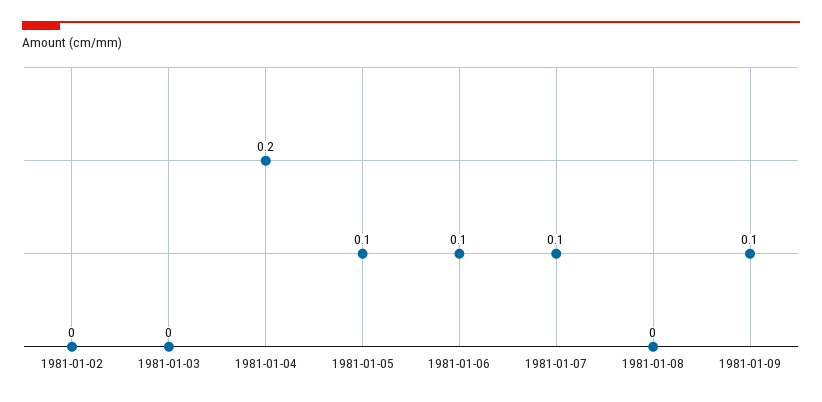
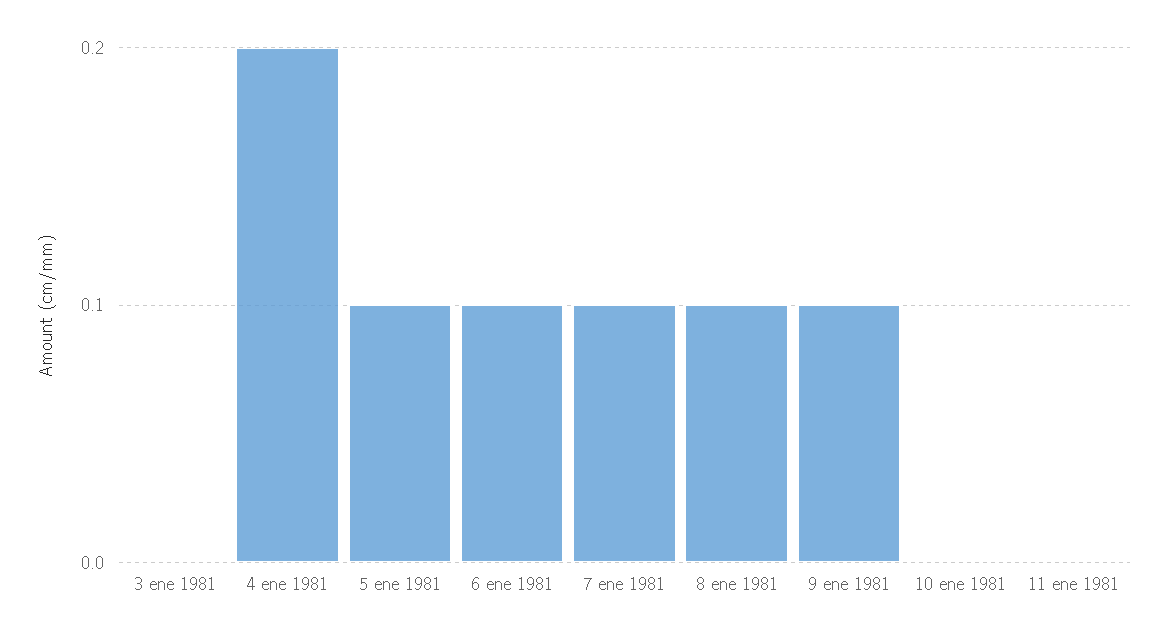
1981-01-02: 0 -> none
1981-01-08: 0 -> 0.1
10 ene 1981: none -> 0
11 ene 1981: none -> 0

